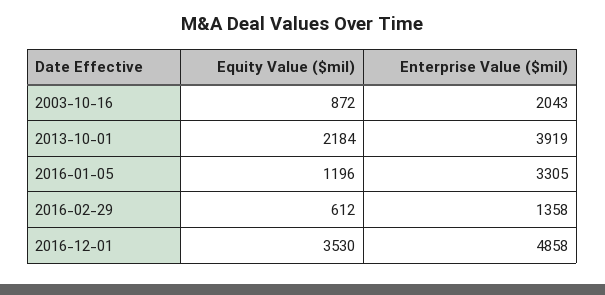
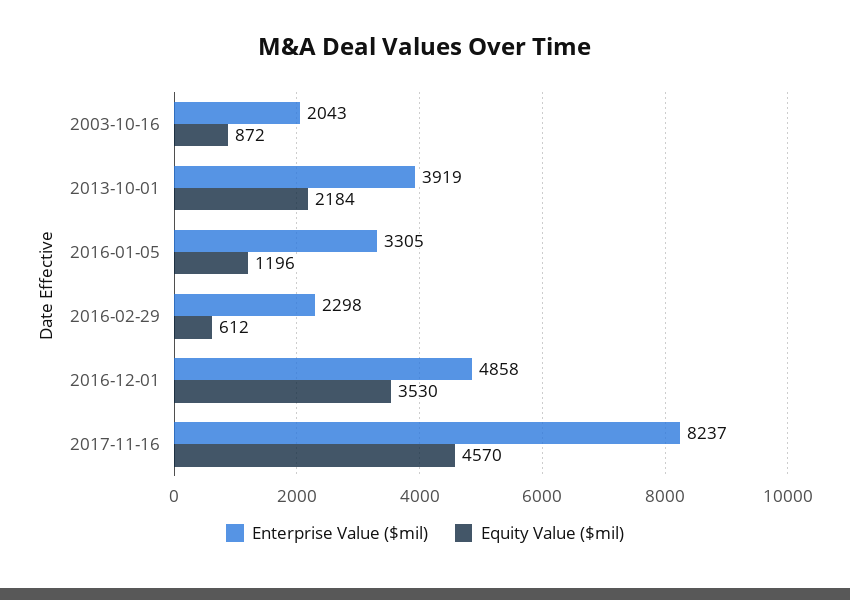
Enterprise Value ($mil), 2016-02-29: 1358 -> 2298
Enterprise Value ($mil), 2017-11-16: none -> 8237
Equity Value ($mil), 2017-11-16: none -> 4570

